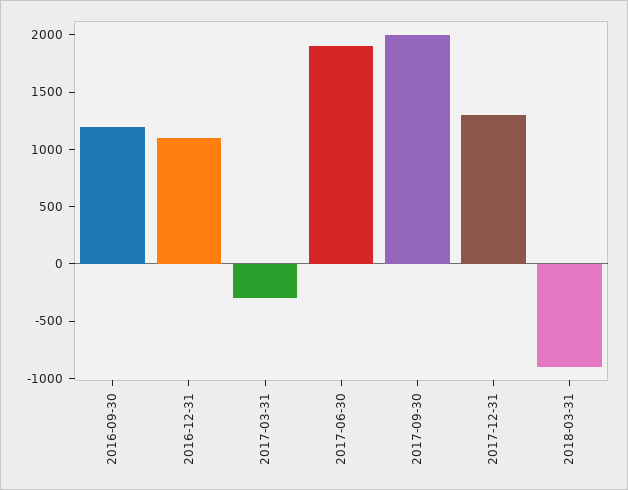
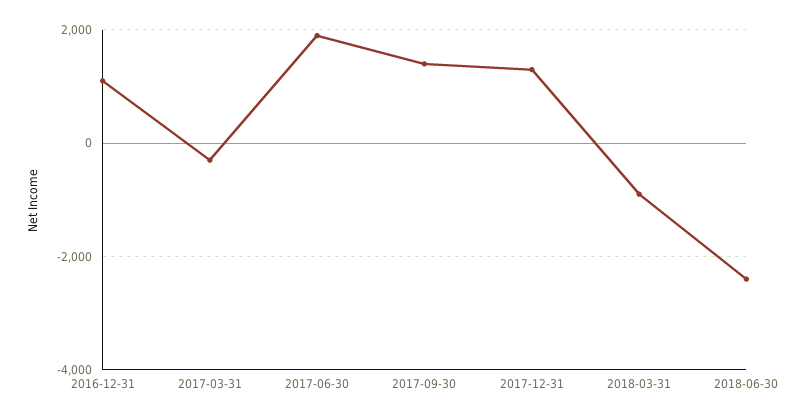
2016-09-30: 1200 -> none
2017-09-30: 2000 -> 1400
2018-06-30: none -> -2400

